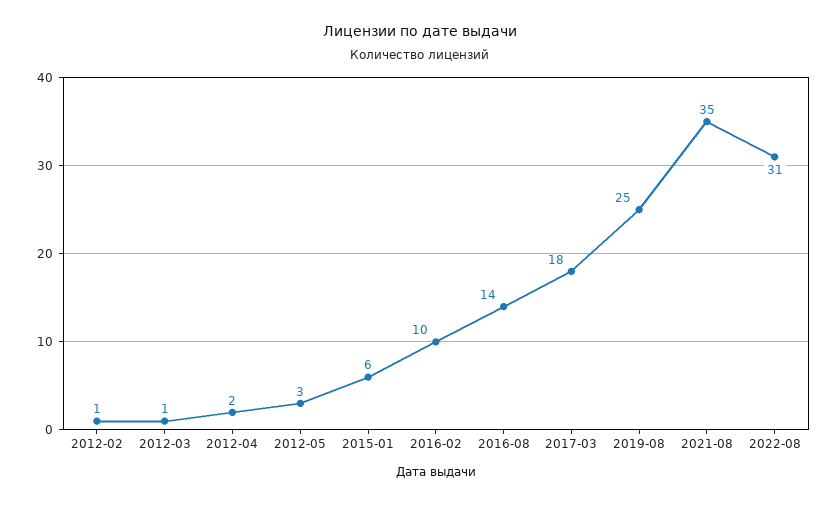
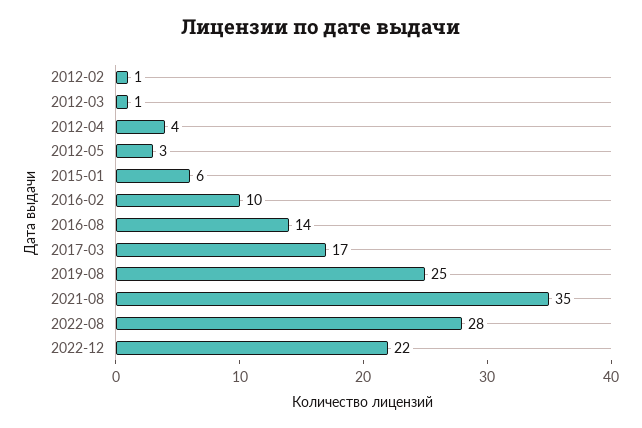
2012-04: 2 -> 4
2017-03: 18 -> 17
2022-08: 31 -> 28
2022-12: none -> 22

